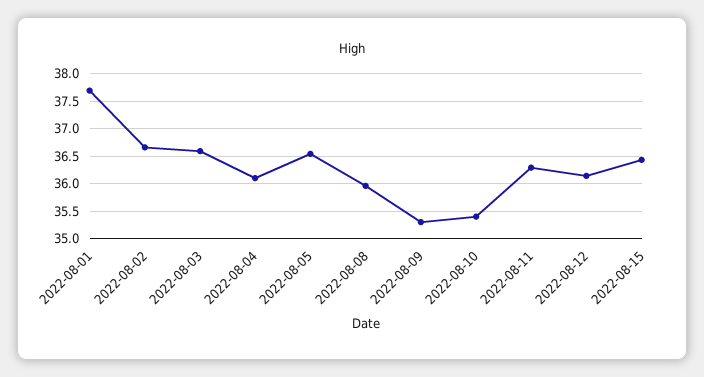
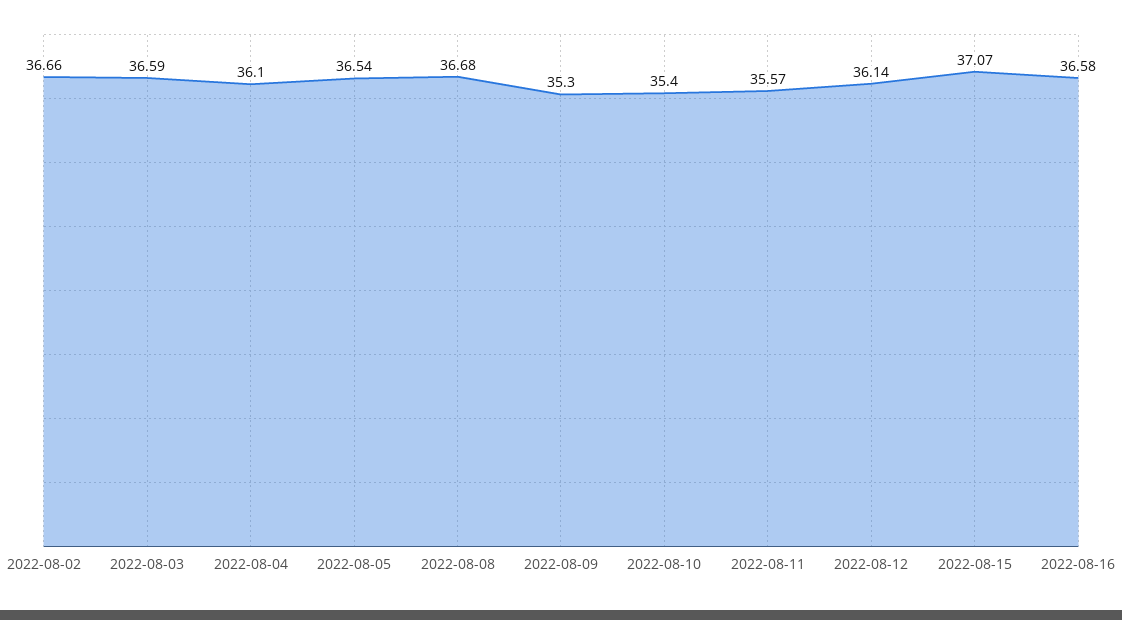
2022-08-01: 37.75 -> none
2022-08-08: 36 -> 36.68
2022-08-11: 36.25 -> 35.57
2022-08-15: 36.5 -> 37.07
2022-08-16: none -> 36.58

